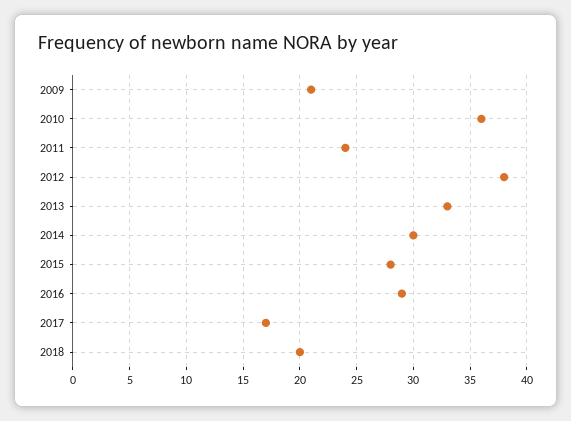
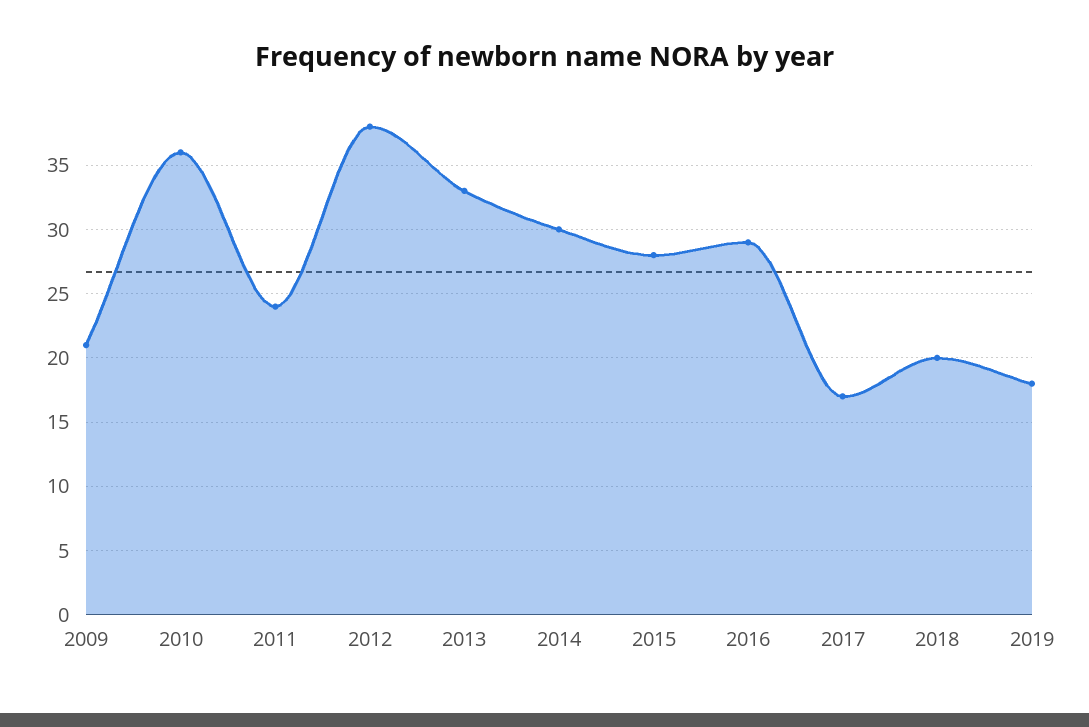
2019: none -> 18

